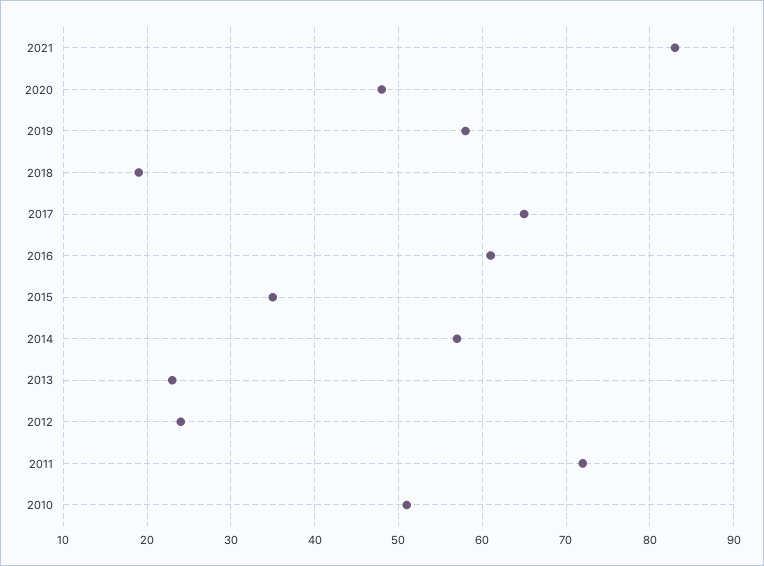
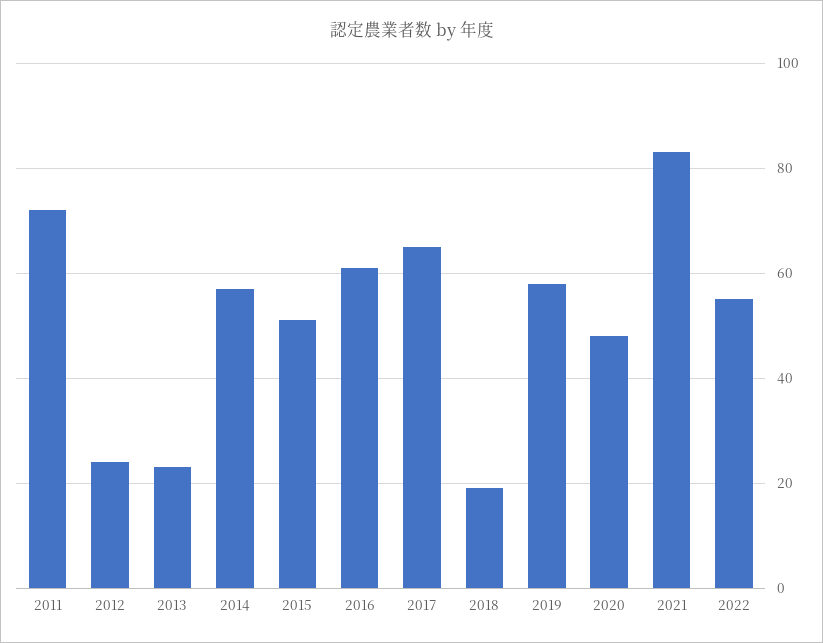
2015: 35 -> 50
2010: 51 -> none
2022: none -> 55

